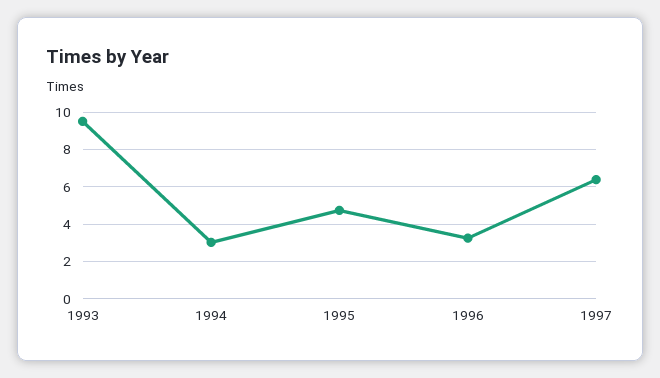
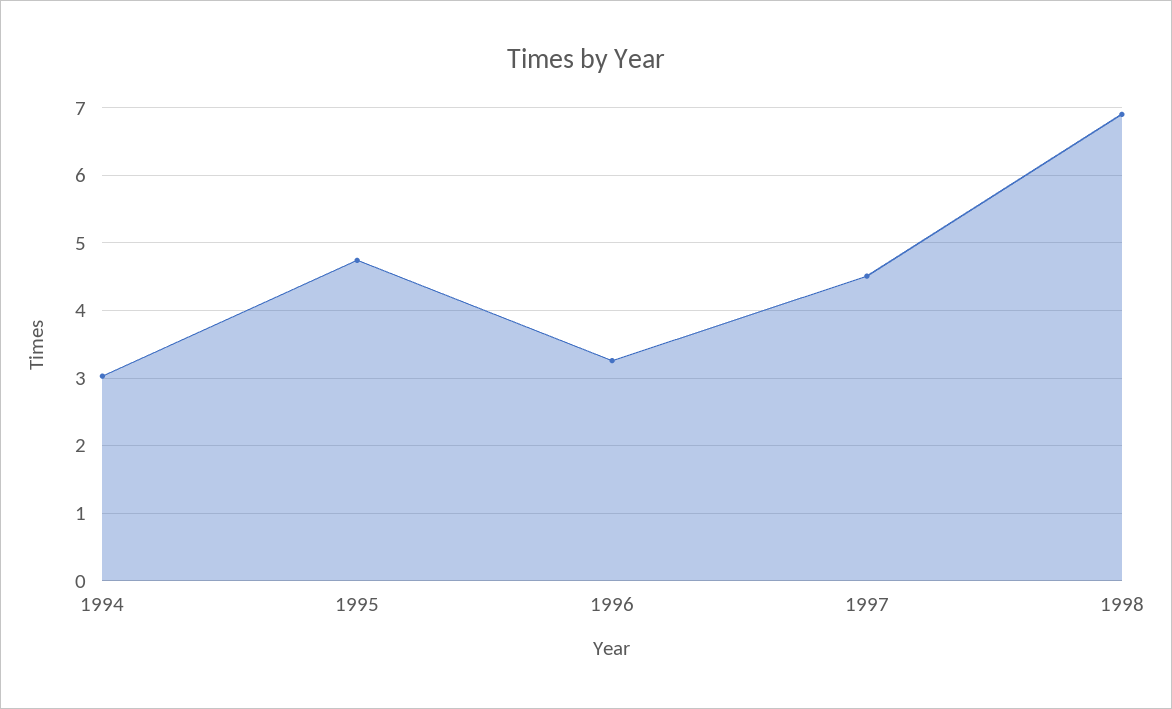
1993: 9.5 -> none
1997: 6.5 -> 4.5
1998: none -> 6.9

